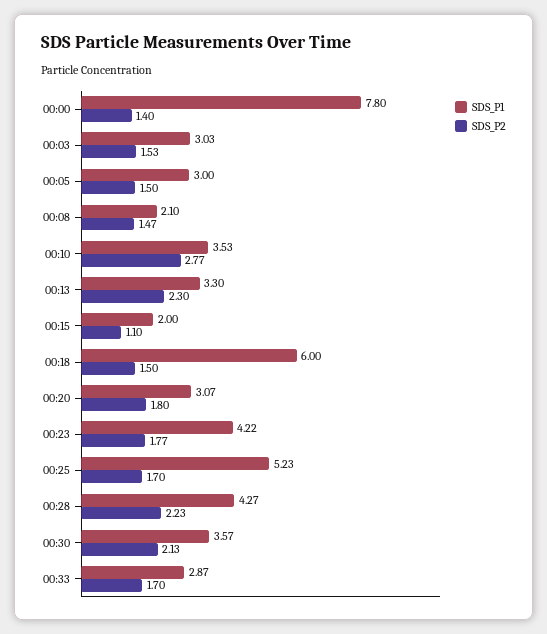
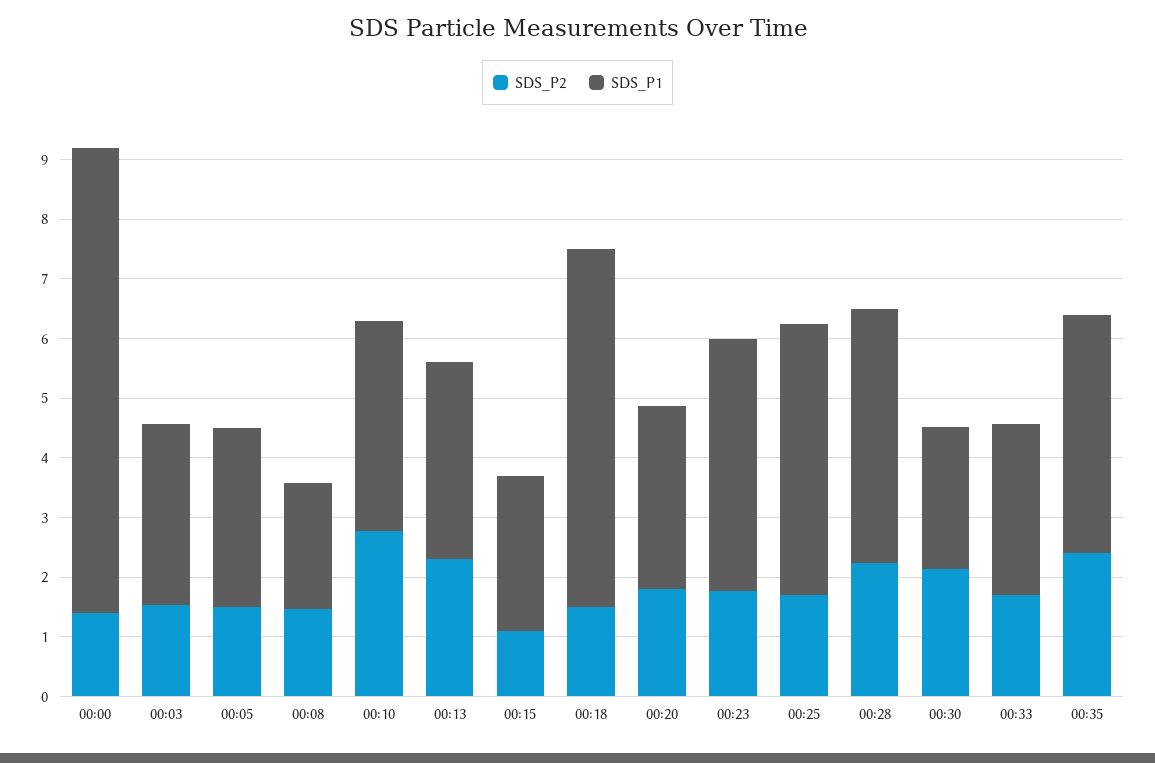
SDS_P1, 00:15: 2 -> 2.6
SDS_P1, 00:25: 5.23 -> 4.6
SDS_P1, 00:30: 3.57 -> 2.4
SDS_P2, 00:35: none -> 2.4
SDS_P1, 00:35: none -> 4

